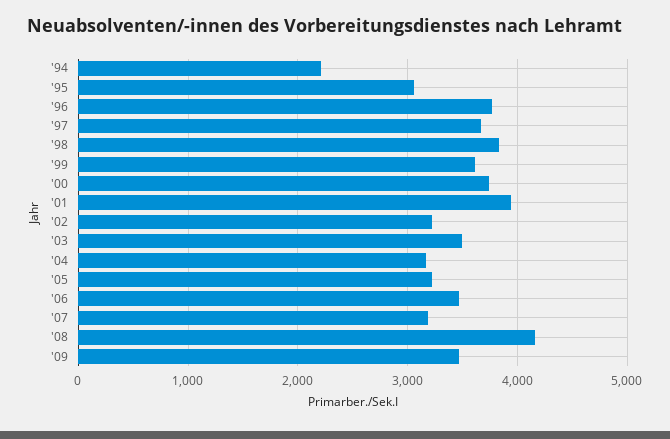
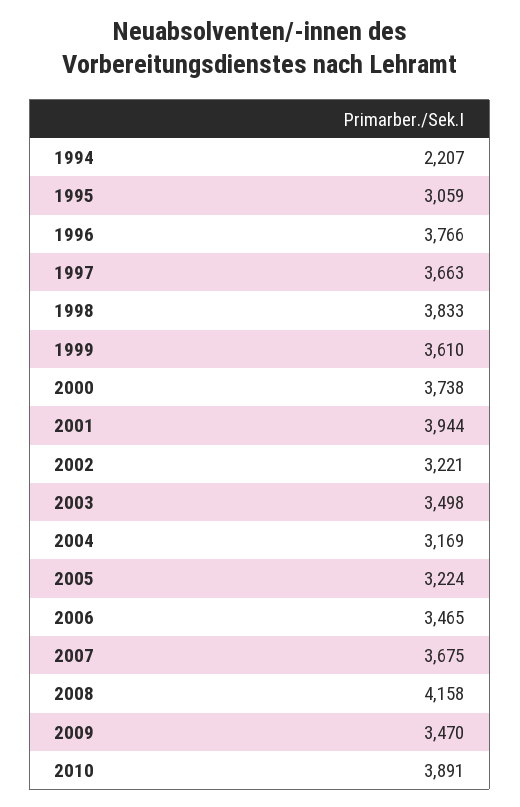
'07: 3200 -> 3675
2010: none -> 3891

